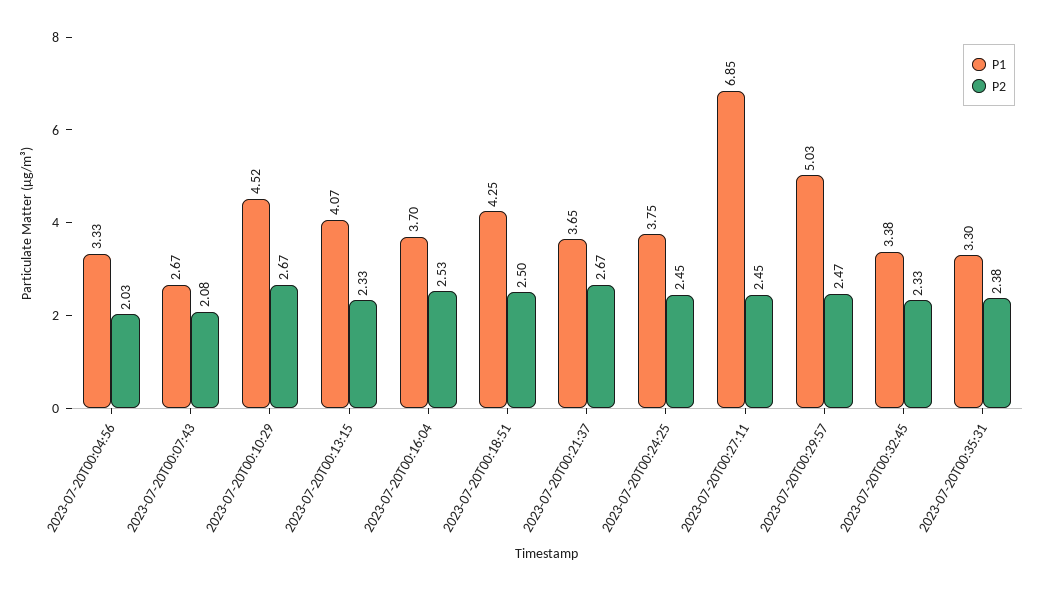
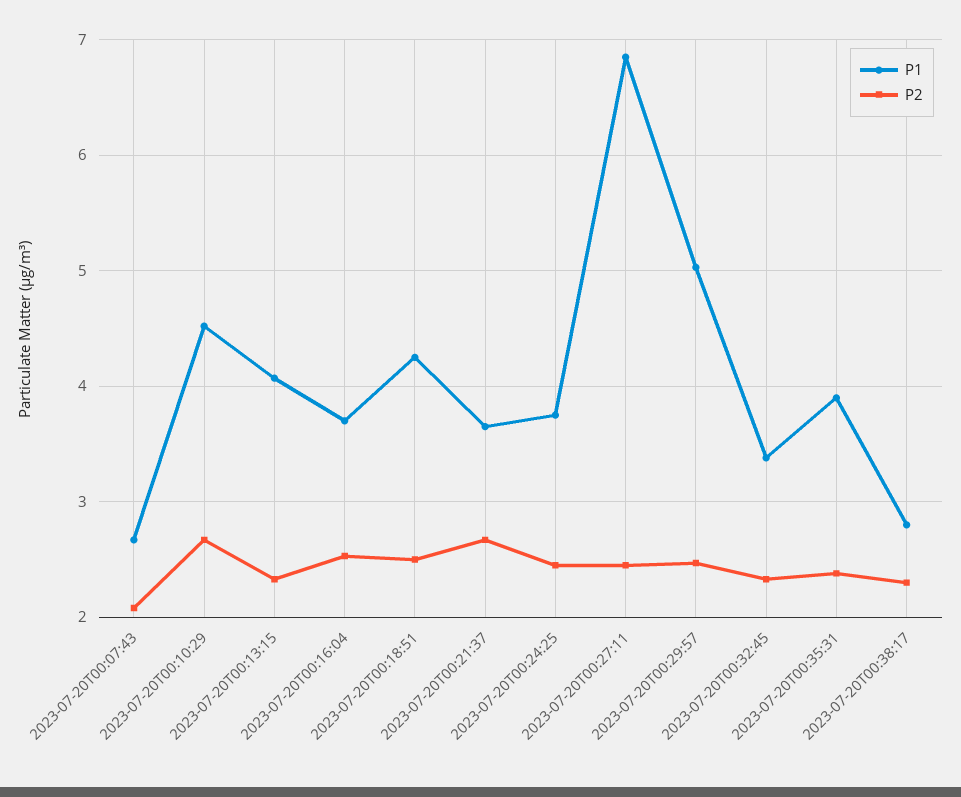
P1, 2023-07-20T00:04:56: 3.33 -> none
P2, 2023-07-20T00:04:56: 2.03 -> none
P1, 2023-07-20T00:35:31: 3.3 -> 3.9
P1, 2023-07-20T00:38:17: none -> 2.8
P2, 2023-07-20T00:38:17: none -> 2.3

